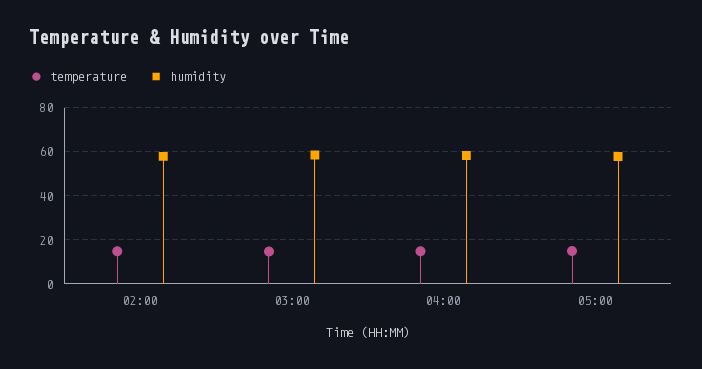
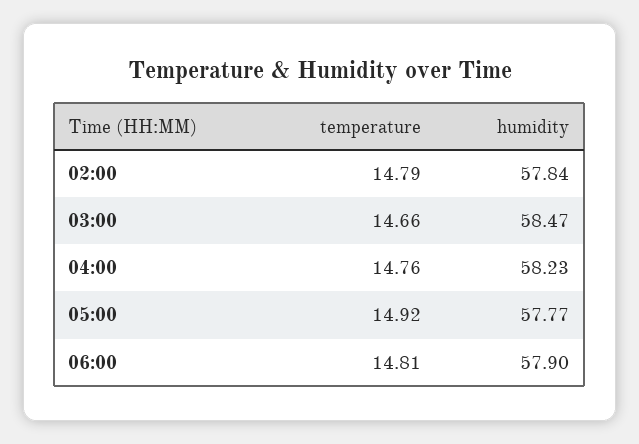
temperature, 06:00: none -> 14.81
humidity, 06:00: none -> 57.9

